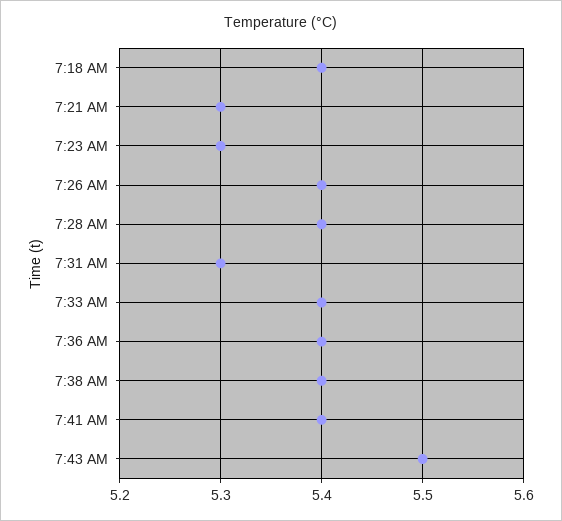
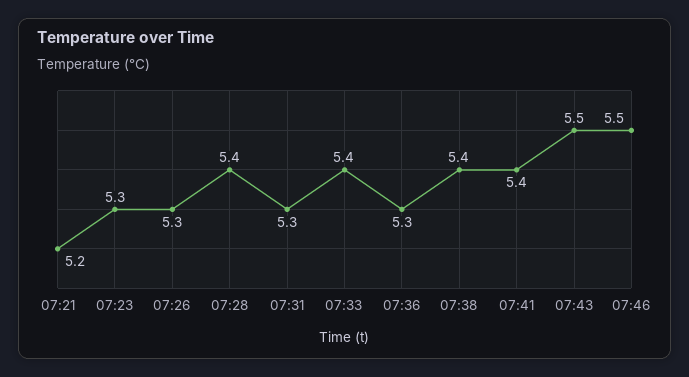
7:18 AM: 5.4 -> none
7:21 AM: 5.3 -> 5.2
7:26 AM: 5.4 -> 5.3
7:36 AM: 5.4 -> 5.3
07:46: none -> 5.5

